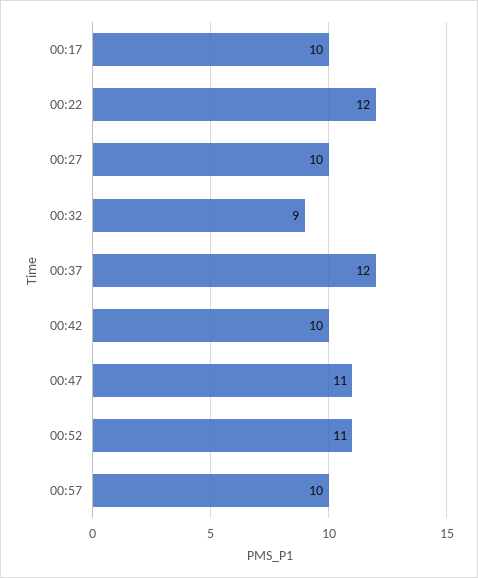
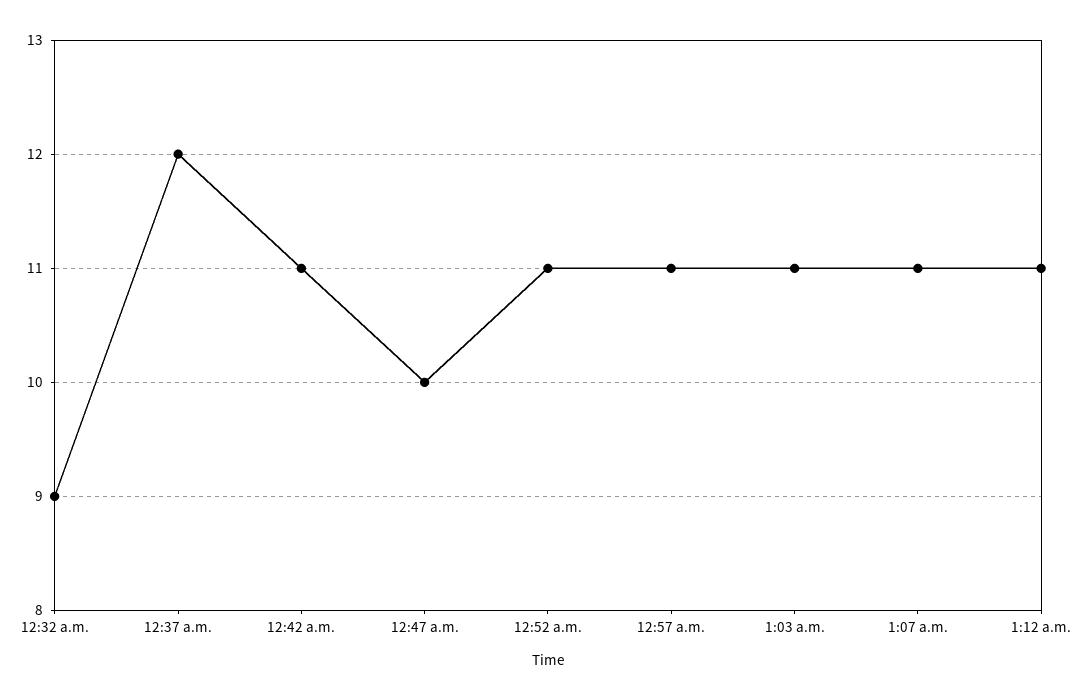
00:17: 10 -> none
00:22: 12 -> none
00:27: 10 -> none
00:42: 10 -> 11
00:47: 11 -> 10
00:57: 10 -> 11
1:03 a.m.: none -> 11
1:07 a.m.: none -> 11
1:12 a.m.: none -> 11

